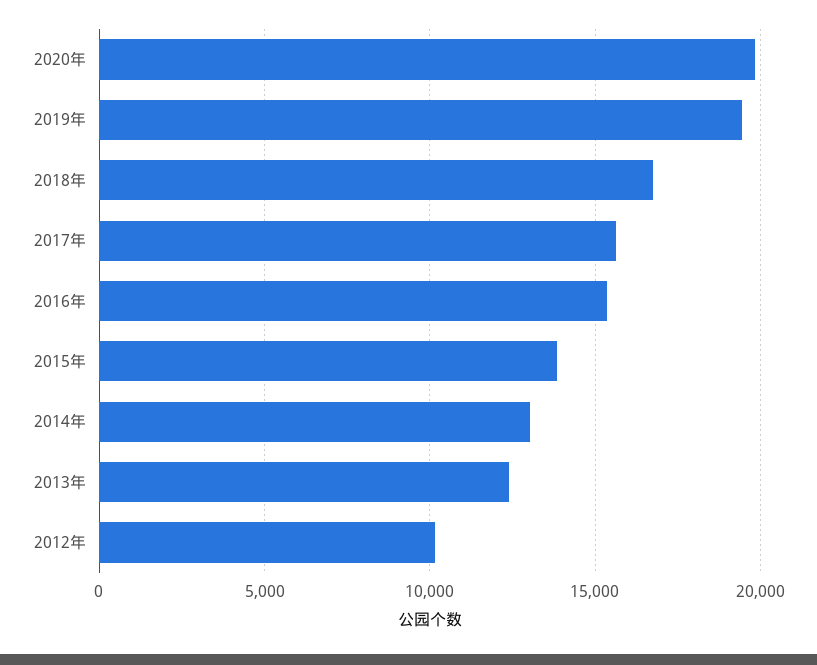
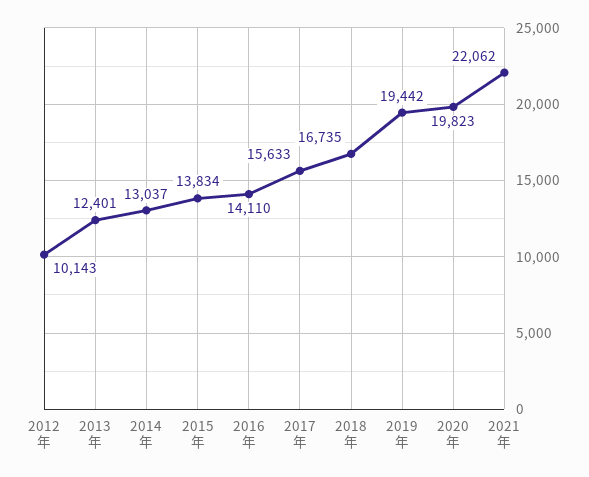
2016年: 15500 -> 14110
2021年: none -> 22062

